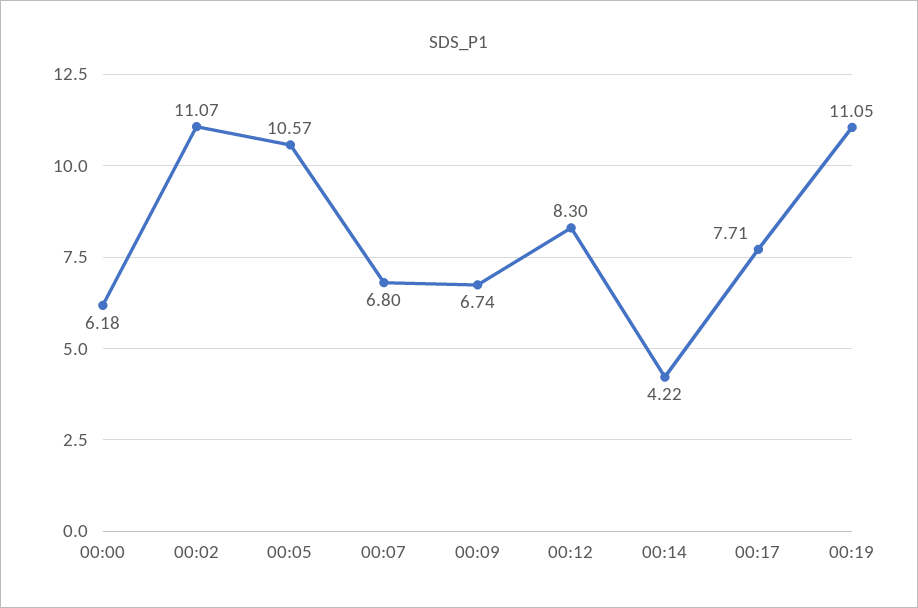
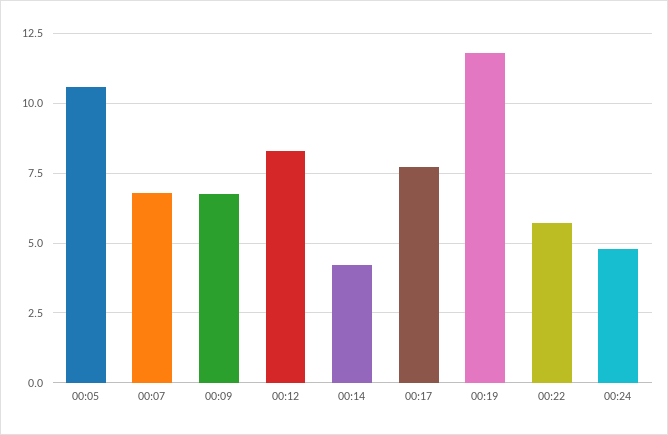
00:00: 6.18 -> none
00:02: 11.07 -> none
00:19: 11.05 -> 11.75
00:22: none -> 5.75
00:24: none -> 4.75

